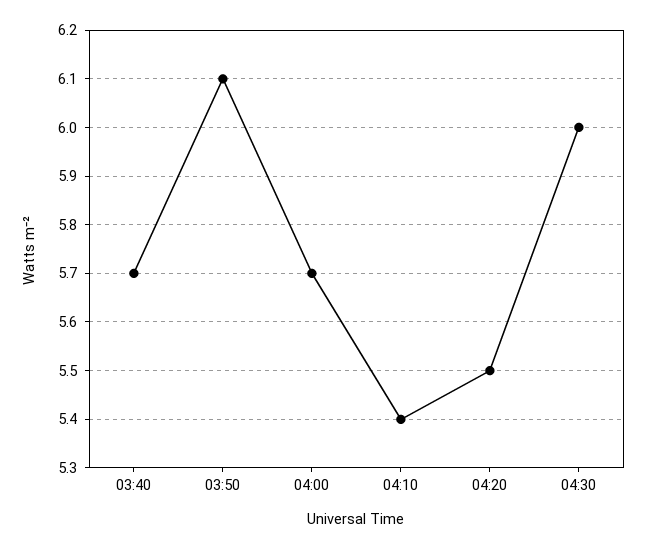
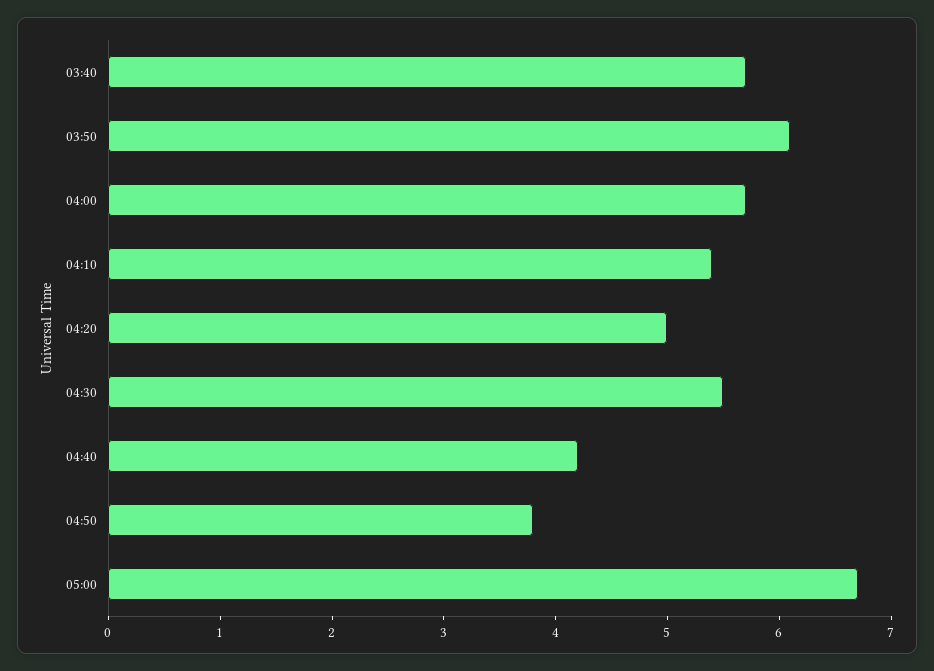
04:20: 5.5 -> 5
04:30: 6 -> 5.5
04:40: none -> 4.2
04:50: none -> 3.8
05:00: none -> 6.7

